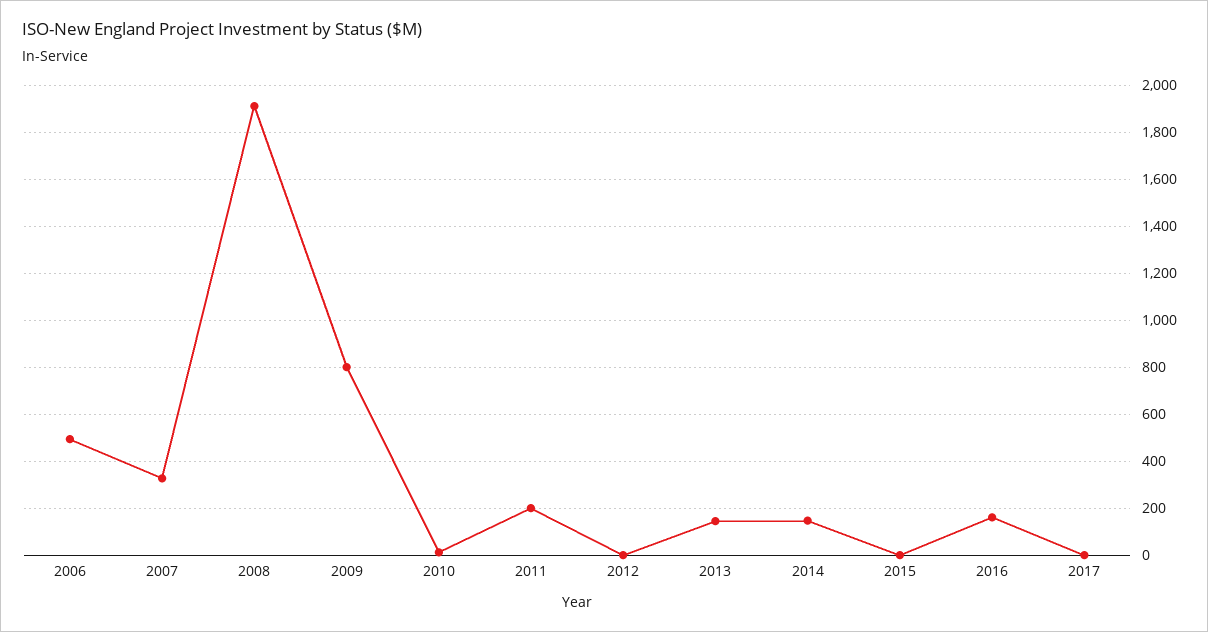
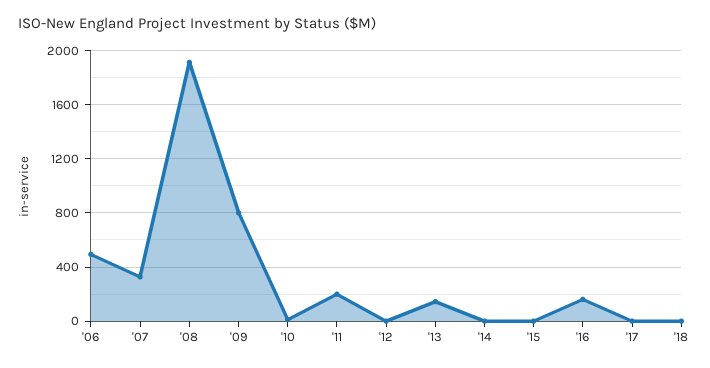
2014: 150 -> 0
'18: none -> 0

